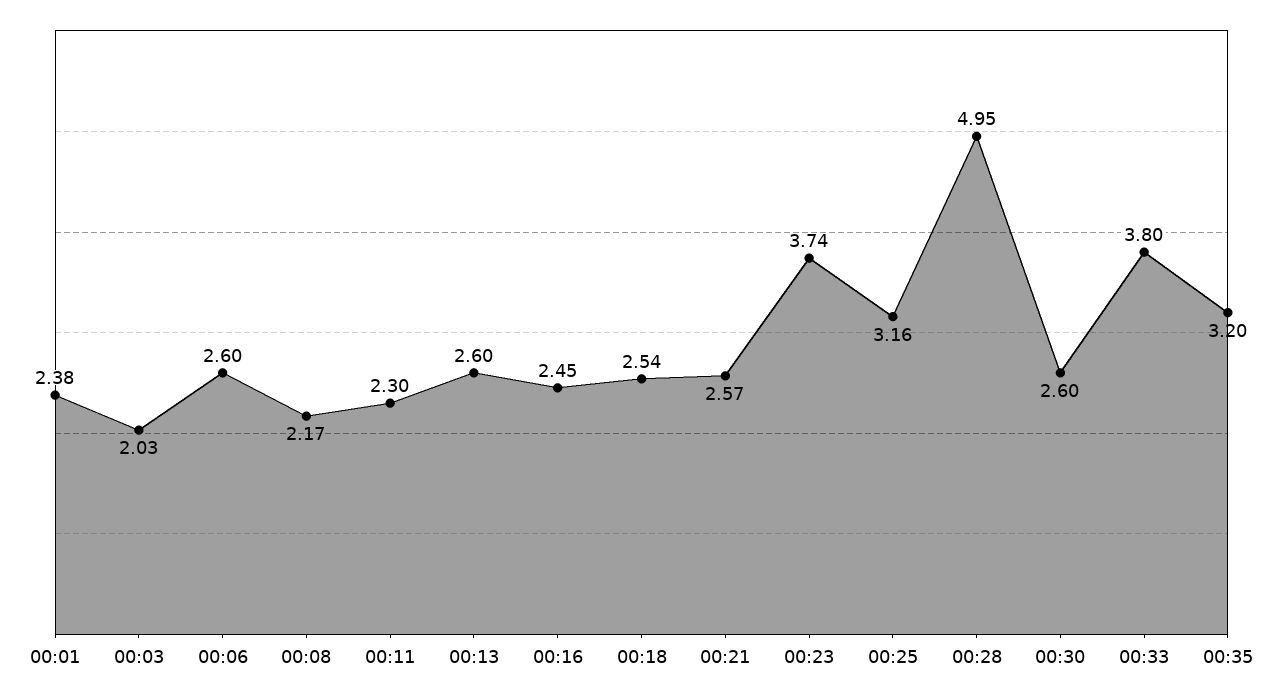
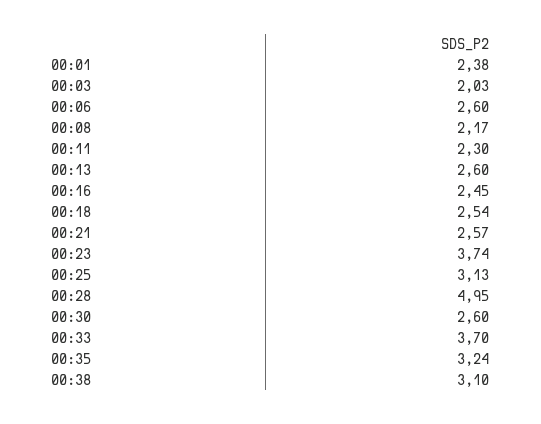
00:25: 3.16 -> 3.13
00:33: 3.8 -> 3.7
00:35: 3.2 -> 3.24
00:38: none -> 3.1

